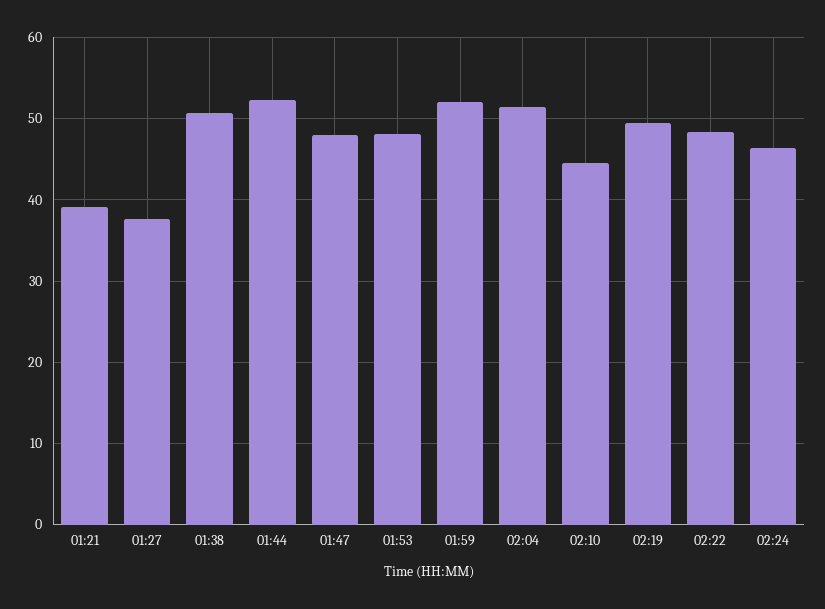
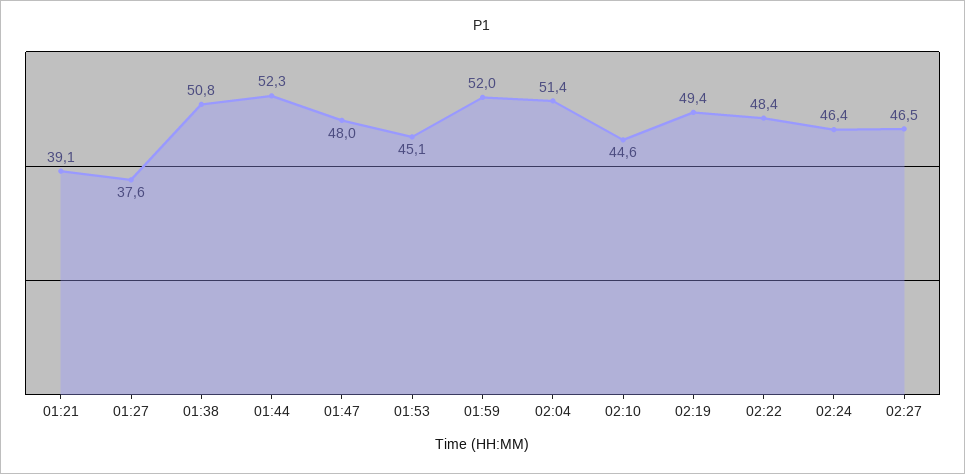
01:53: 48 -> 45.1
02:27: none -> 46.5

